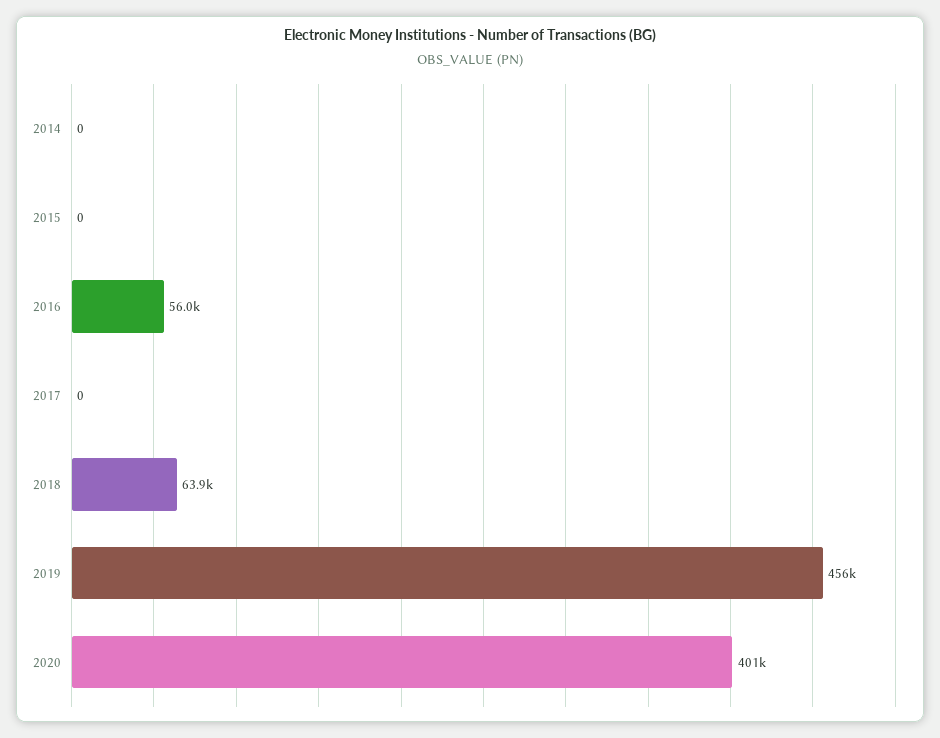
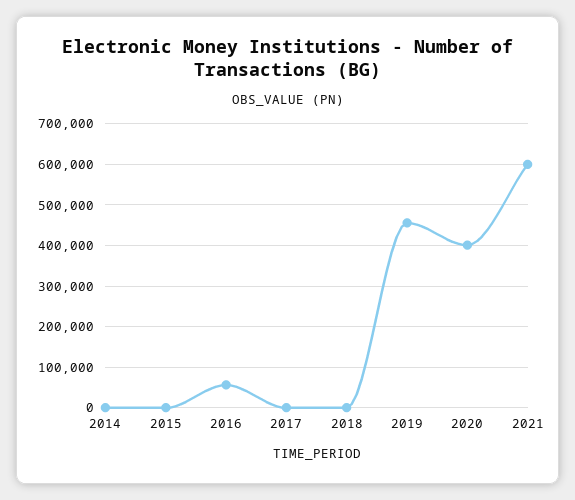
2018: 63900 -> 0
2021: none -> 600000

